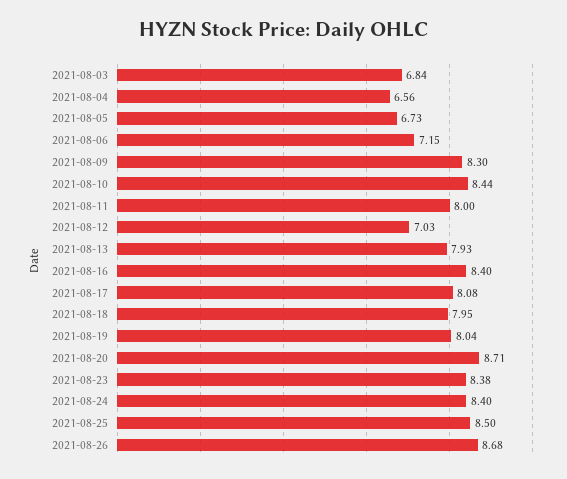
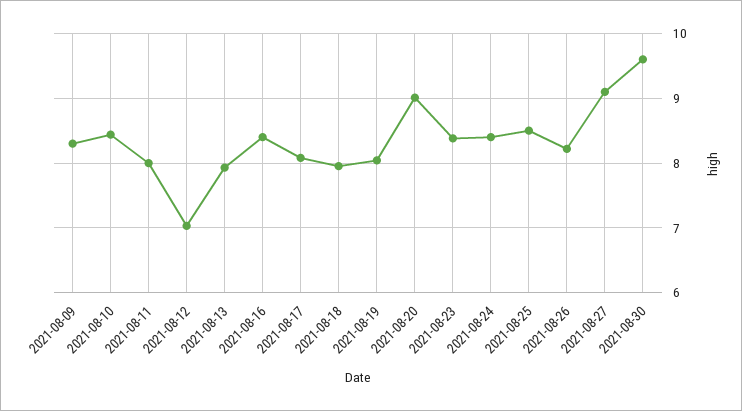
2021-08-03: 6.84 -> none
2021-08-04: 6.56 -> none
2021-08-05: 6.73 -> none
2021-08-06: 7.15 -> none
2021-08-20: 8.71 -> 9
2021-08-26: 8.68 -> 8.2
2021-08-27: none -> 9.1
2021-08-30: none -> 9.6

